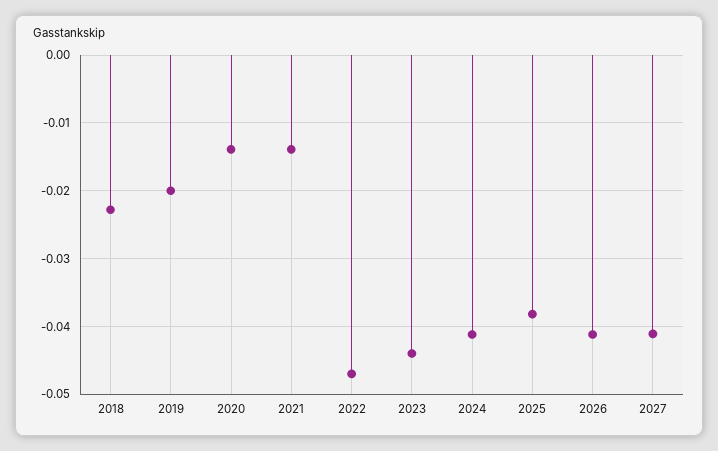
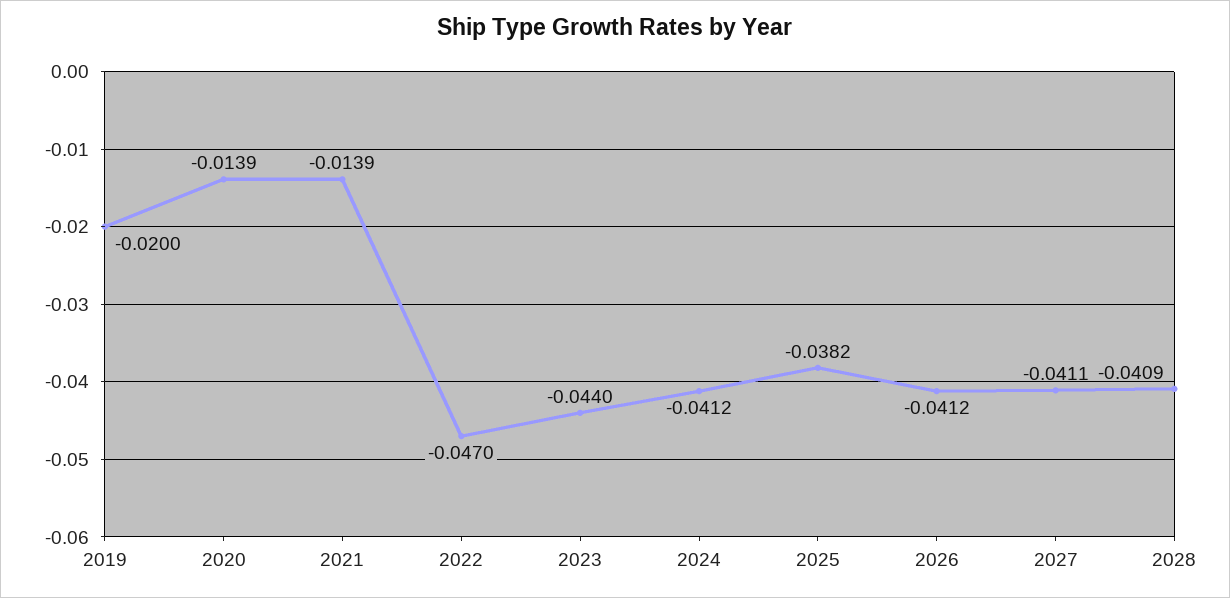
2018: -0.023 -> none
2028: none -> -0.0409

